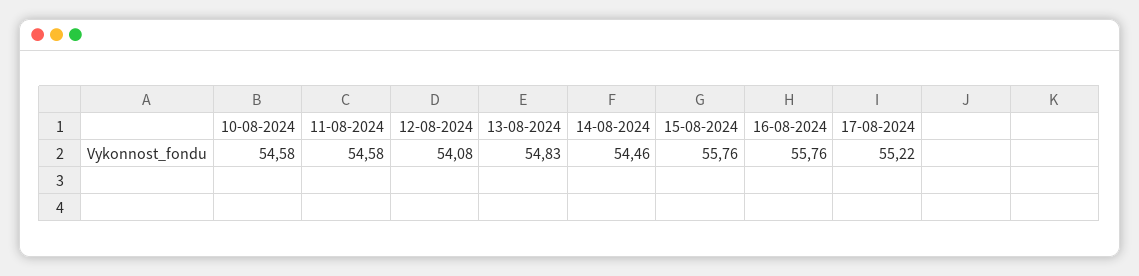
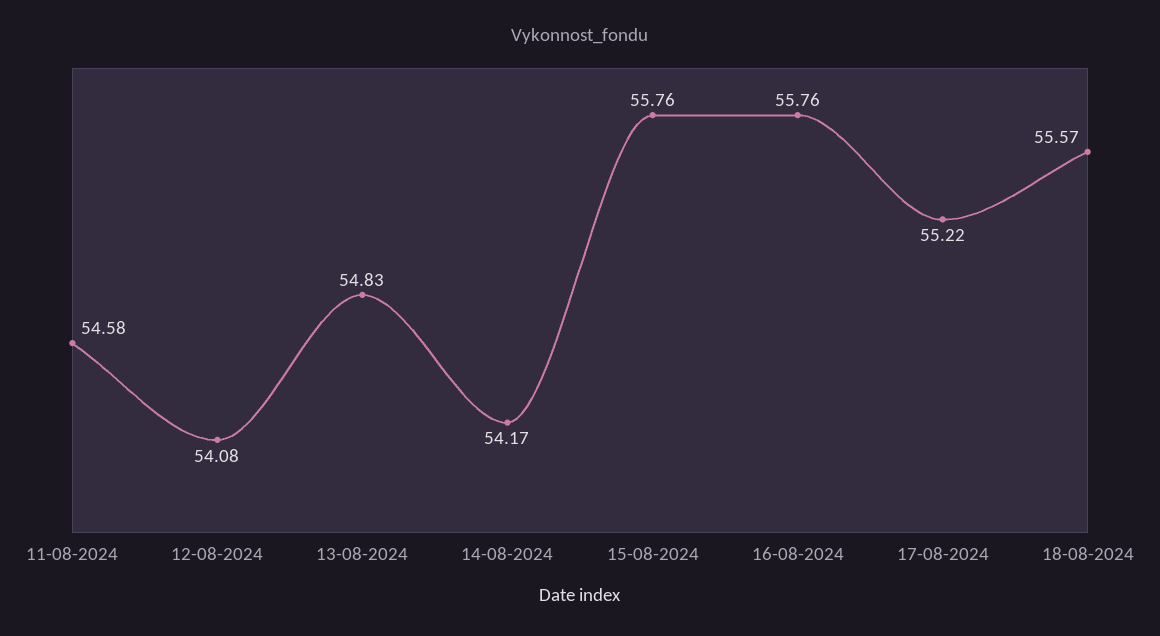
10-08-2024: 54.58 -> none
14-08-2024: 54.46 -> 54.17
18-08-2024: none -> 55.57

